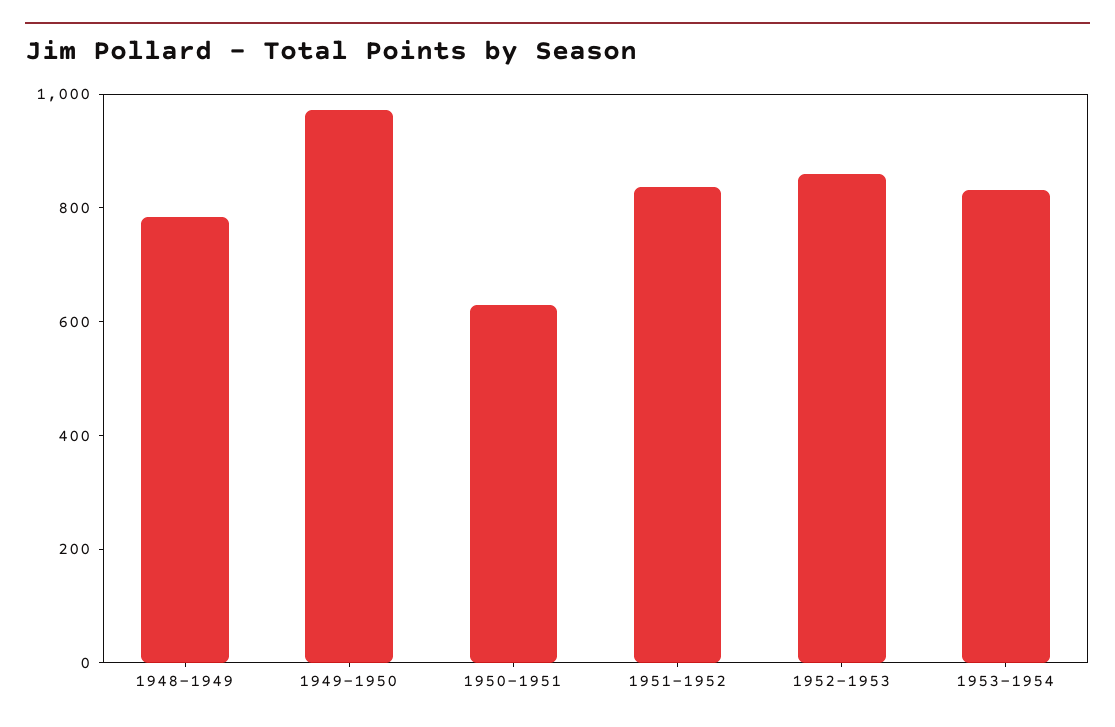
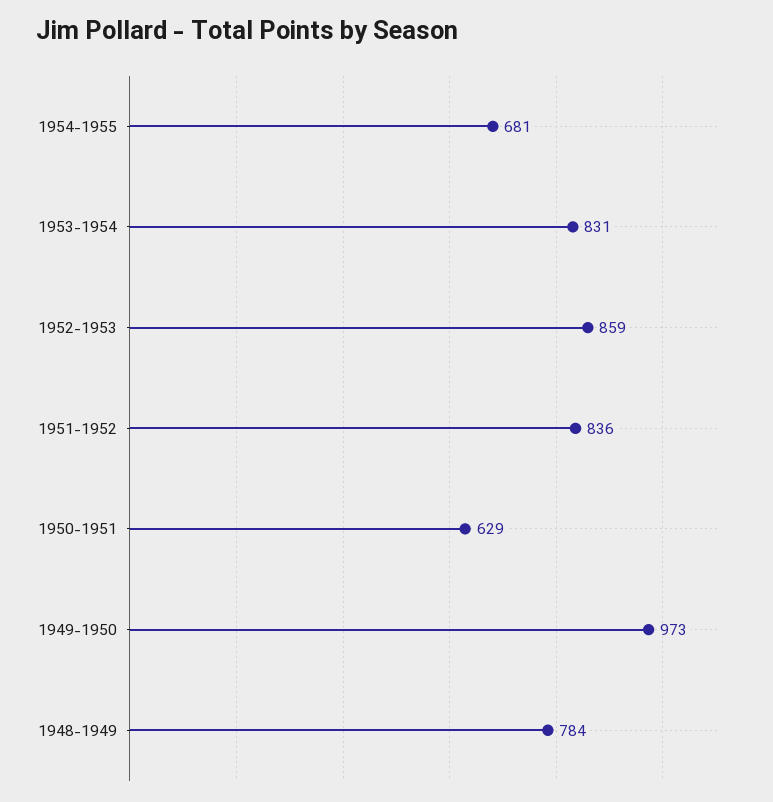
1954-1955: none -> 681

